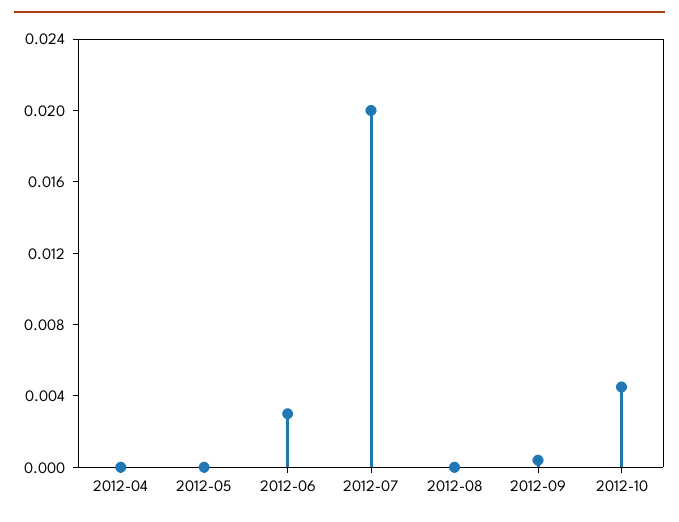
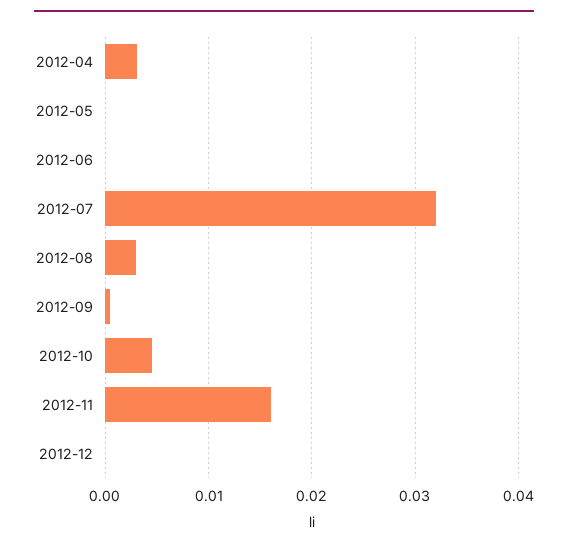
2012-04: 0 -> 0.003
2012-06: 0.003 -> 0
2012-07: 0.02 -> 0.032
2012-08: 0 -> 0.003
2012-11: none -> 0.016
2012-12: none -> 0

